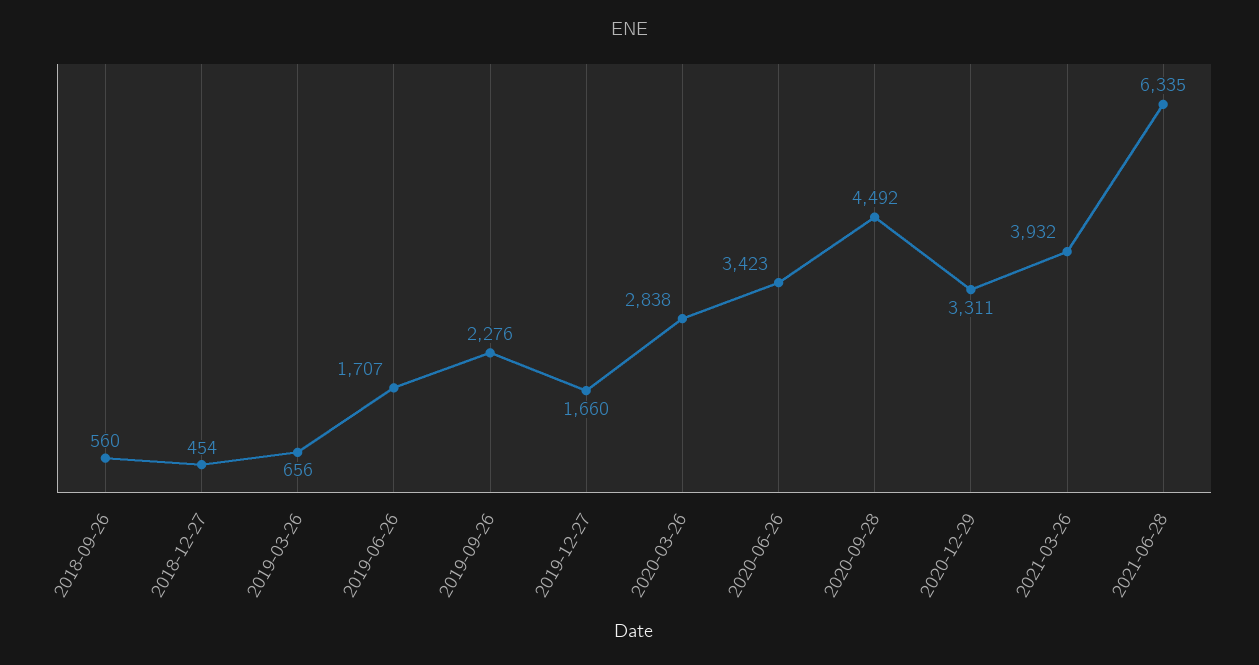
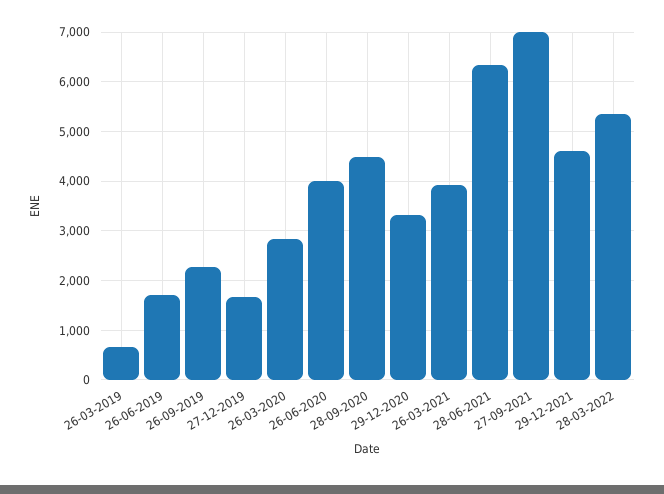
2018-09-26: 560 -> none
2018-12-27: 454 -> none
2020-06-26: 3423 -> 4000
27-09-2021: none -> 7000
29-12-2021: none -> 4600
28-03-2022: none -> 5400

